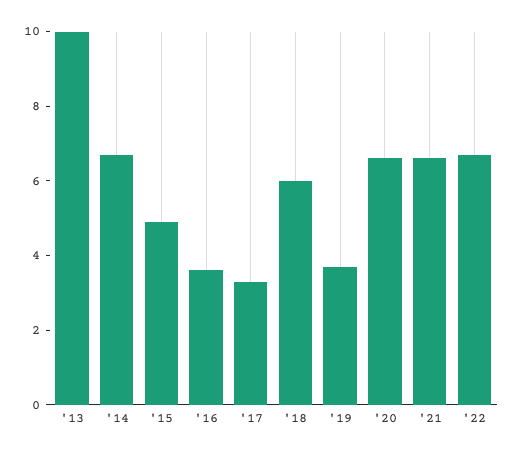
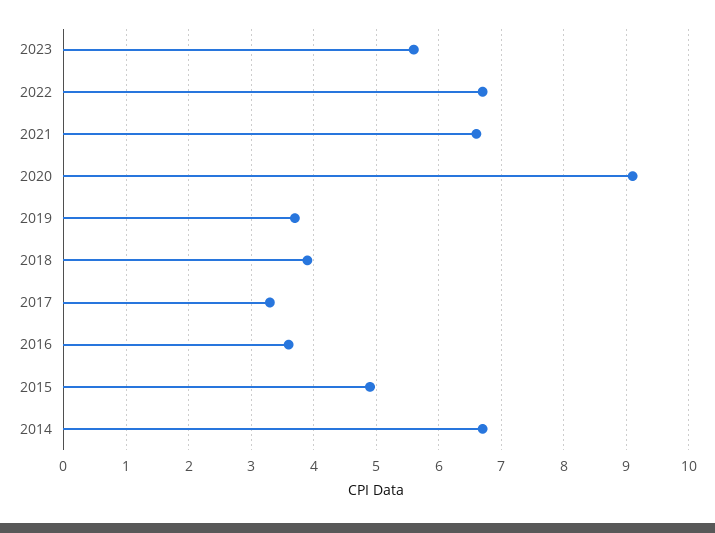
'13: 10 -> none
'18: 6 -> 3.9
'20: 6.5 -> 9.1
2023: none -> 5.6

